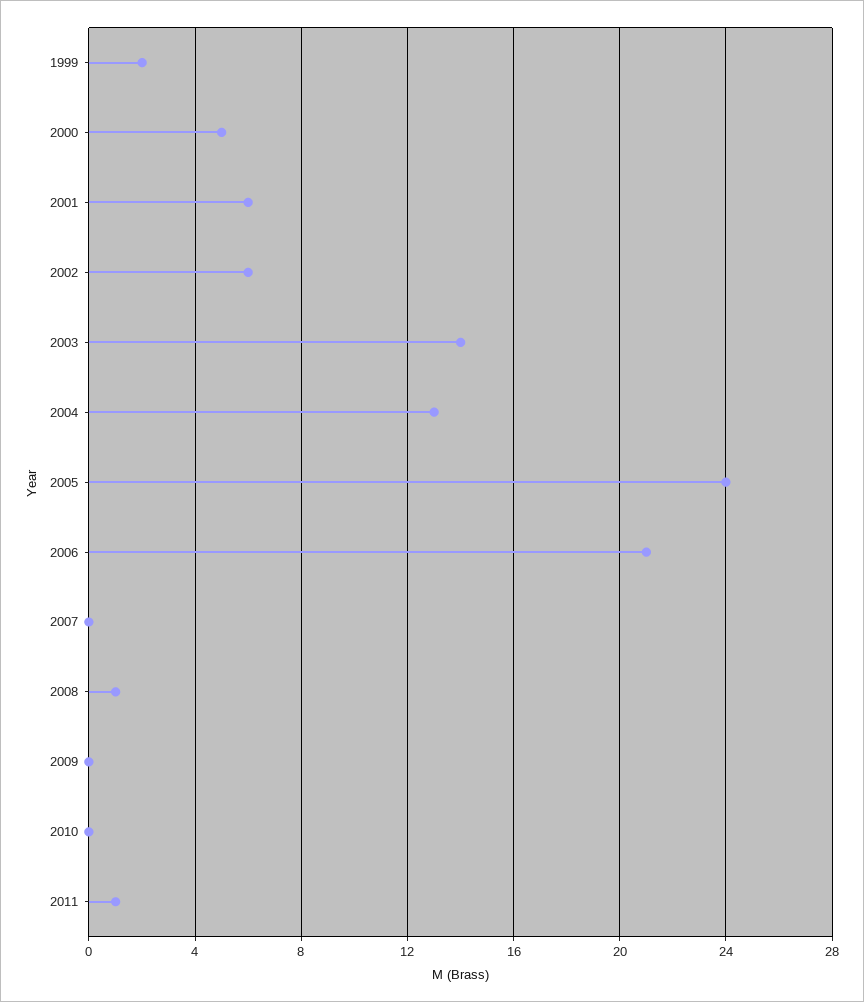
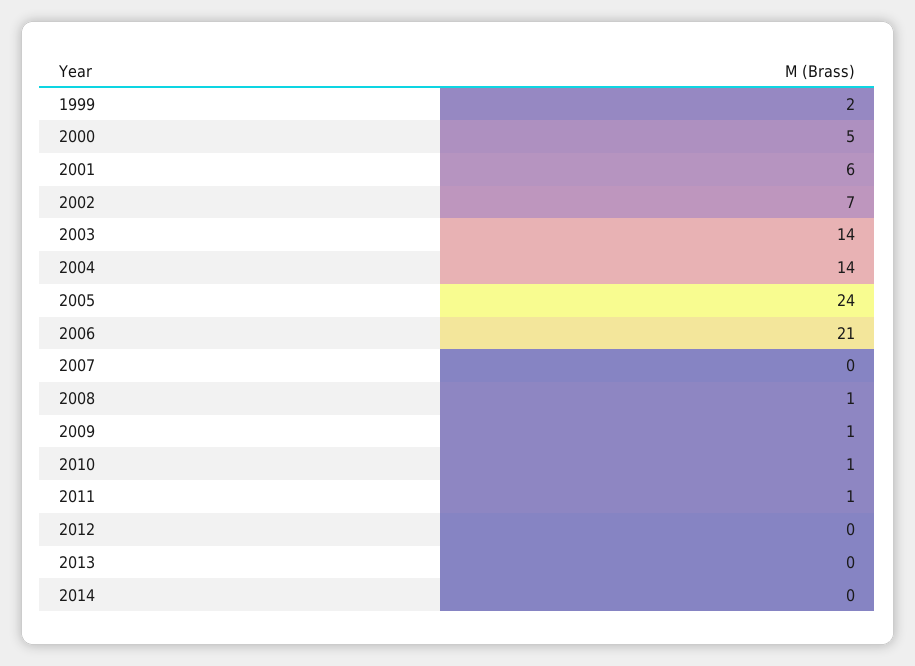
2002: 6 -> 7
2004: 13 -> 14
2009: 0 -> 1
2010: 0 -> 1
2012: none -> 0
2013: none -> 0
2014: none -> 0

